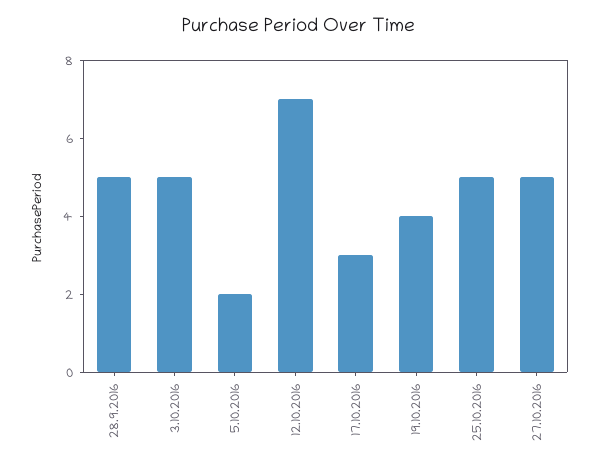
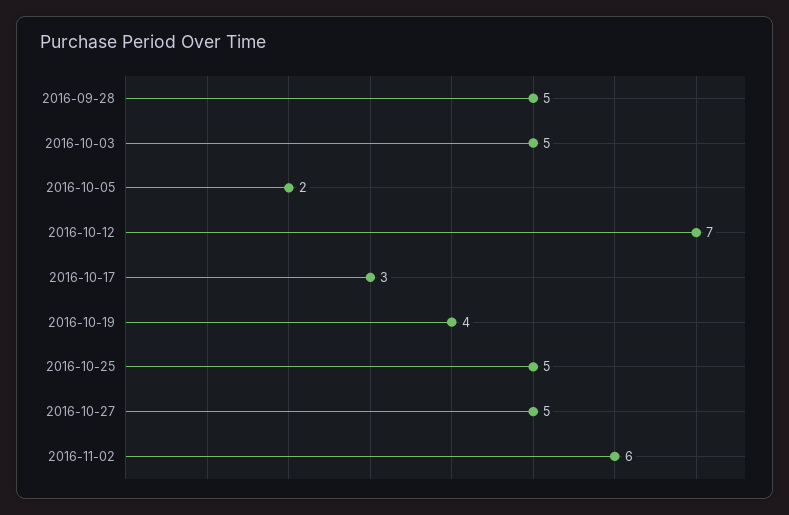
2016-11-02: none -> 6

